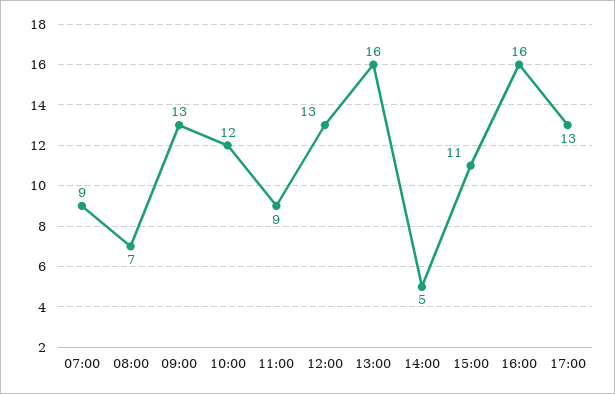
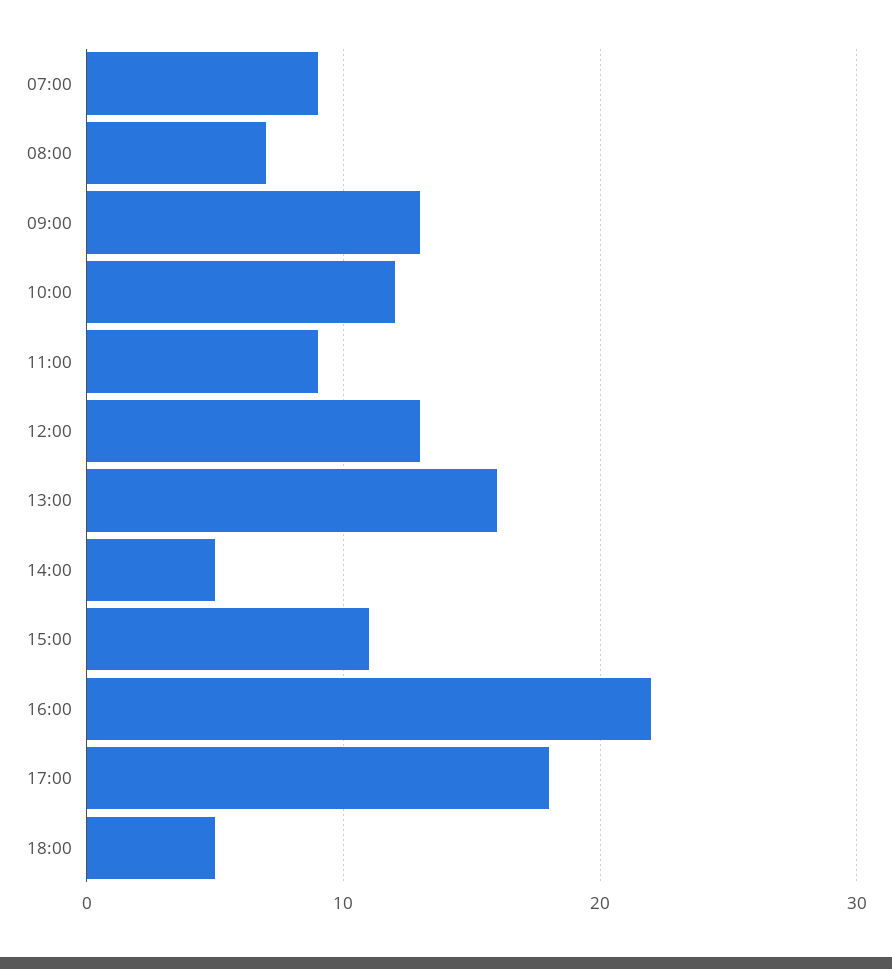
16:00: 16 -> 22
17:00: 13 -> 18
18:00: none -> 5

